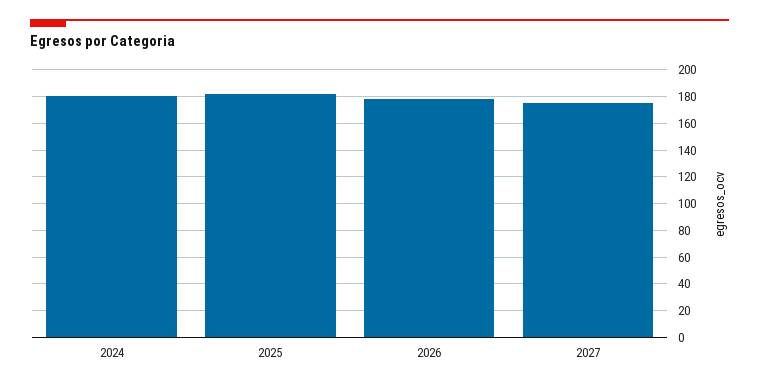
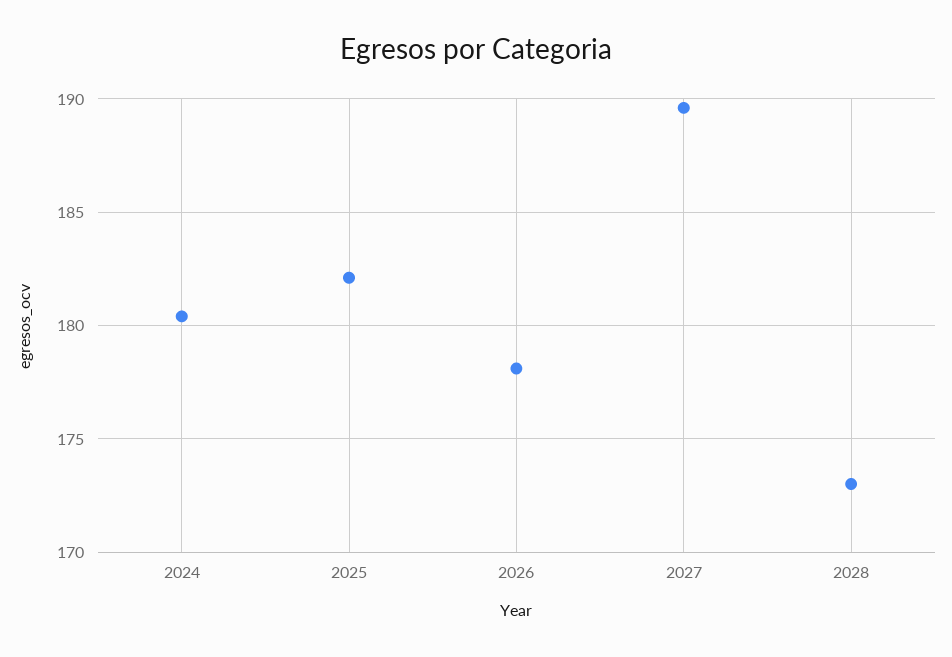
2027: 175 -> 189.5
2028: none -> 173

